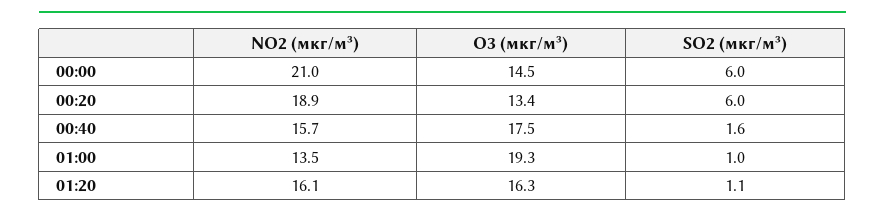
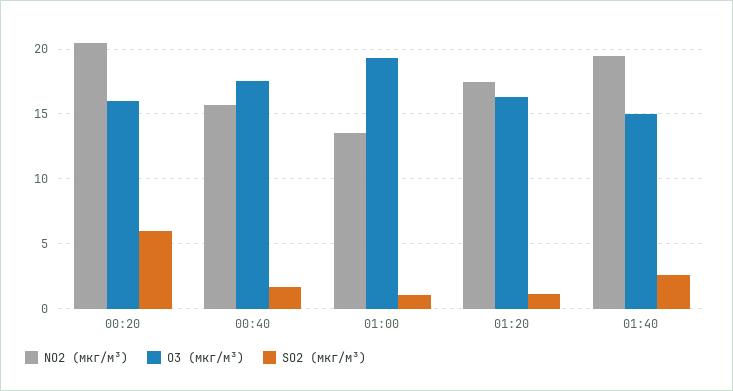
NO2 (мкг/м³), 00:00: 21 -> none
O3 (мкг/м³), 00:00: 14.5 -> none
SO2 (мкг/м³), 00:00: 6 -> none
NO2 (мкг/м³), 00:20: 18.9 -> 20.5
O3 (мкг/м³), 00:20: 13.4 -> 16
NO2 (мкг/м³), 01:20: 16.1 -> 17.5
NO2 (мкг/м³), 01:40: none -> 19.5
O3 (мкг/м³), 01:40: none -> 15
SO2 (мкг/м³), 01:40: none -> 2.5

